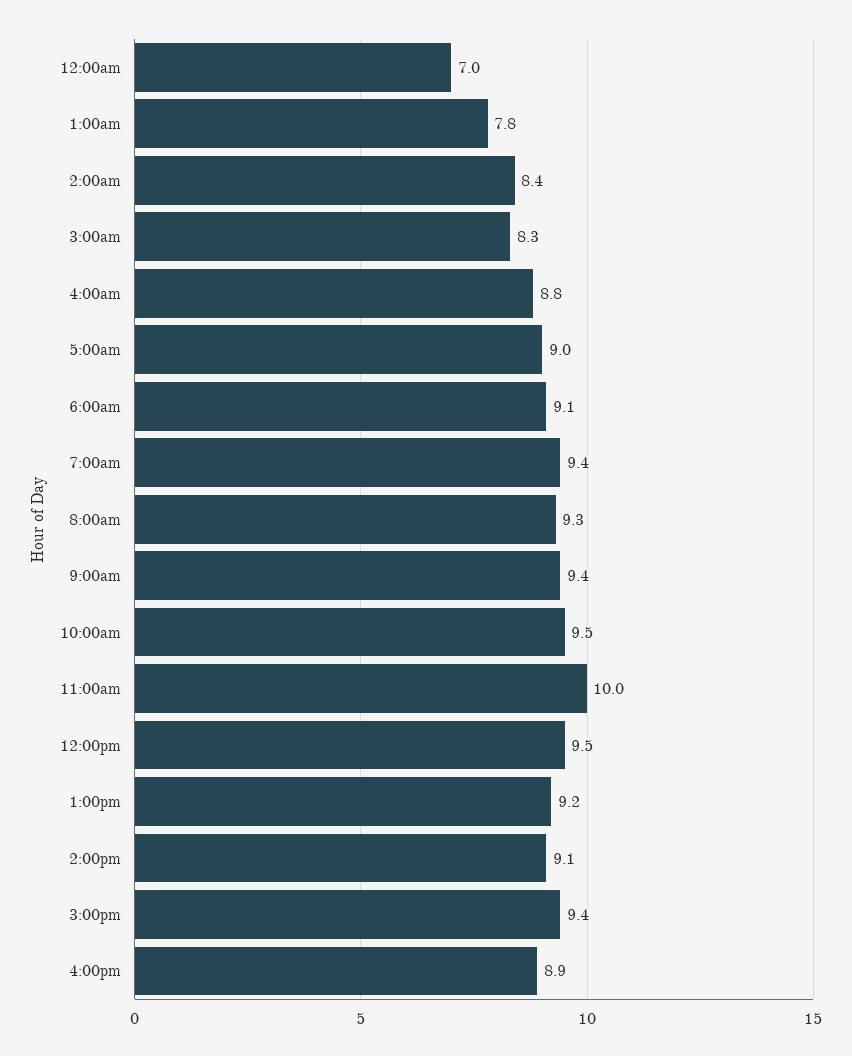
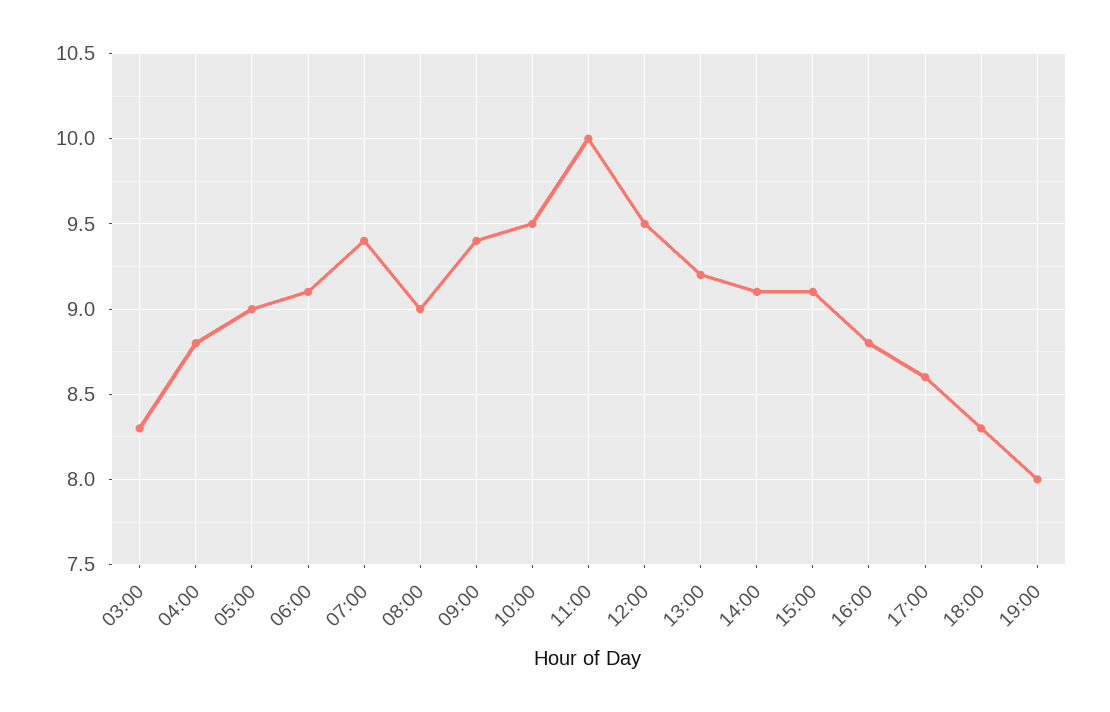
12:00am: 7 -> none
1:00am: 7.8 -> none
2:00am: 8.4 -> none
8:00am: 9.3 -> 9
3:00pm: 9.4 -> 9.1
4:00pm: 8.9 -> 8.8
17:00: none -> 8.6
18:00: none -> 8.3
19:00: none -> 8

